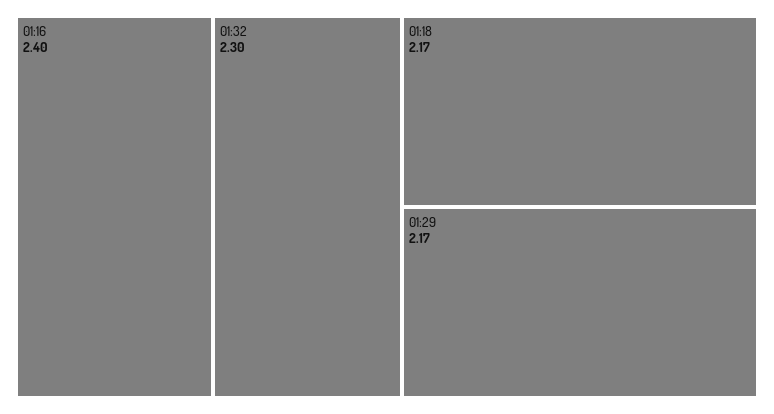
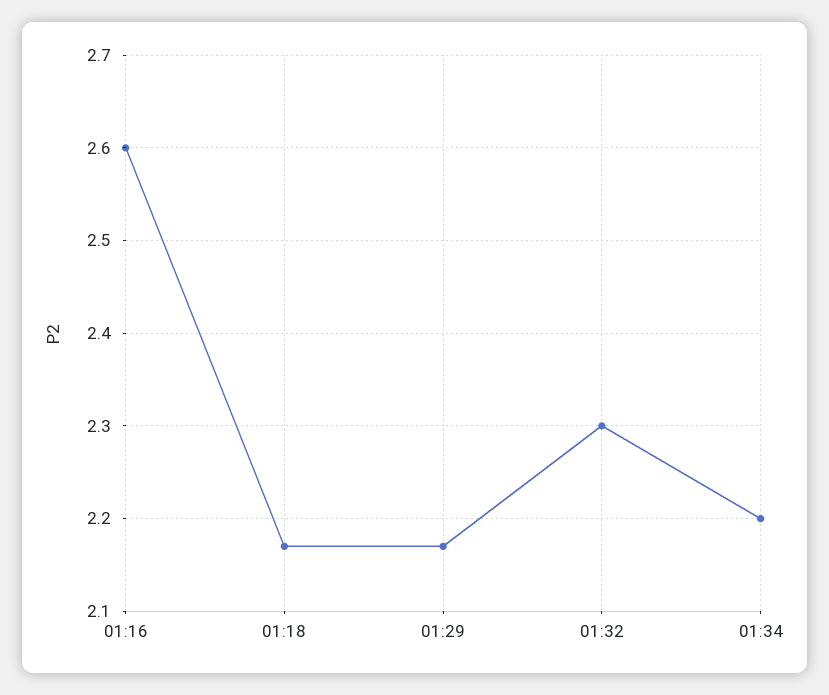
01:16: 2.4 -> 2.6
01:34: none -> 2.2

